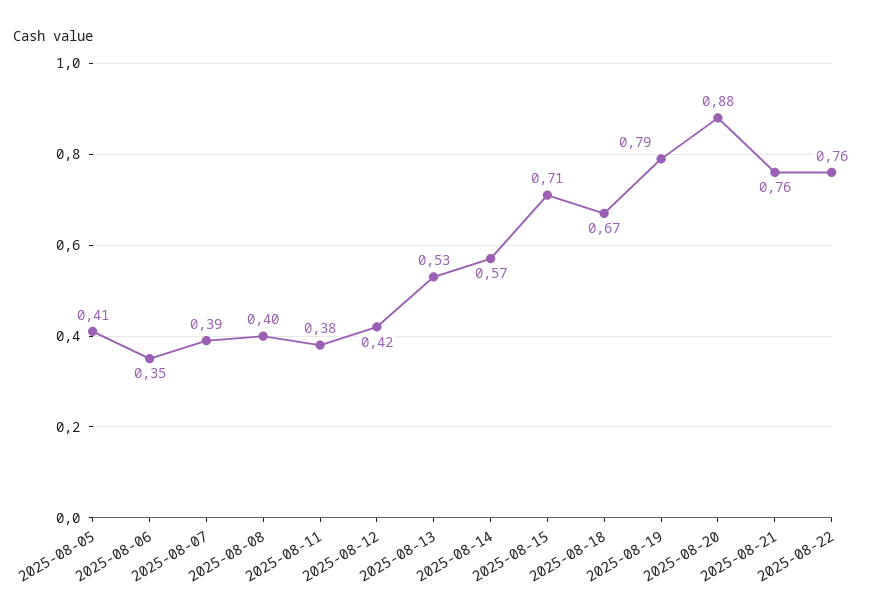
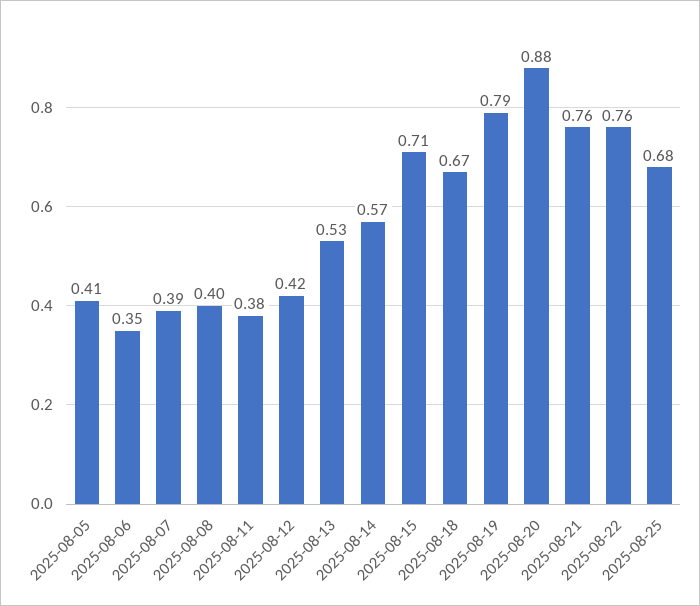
2025-08-25: none -> 0.68

